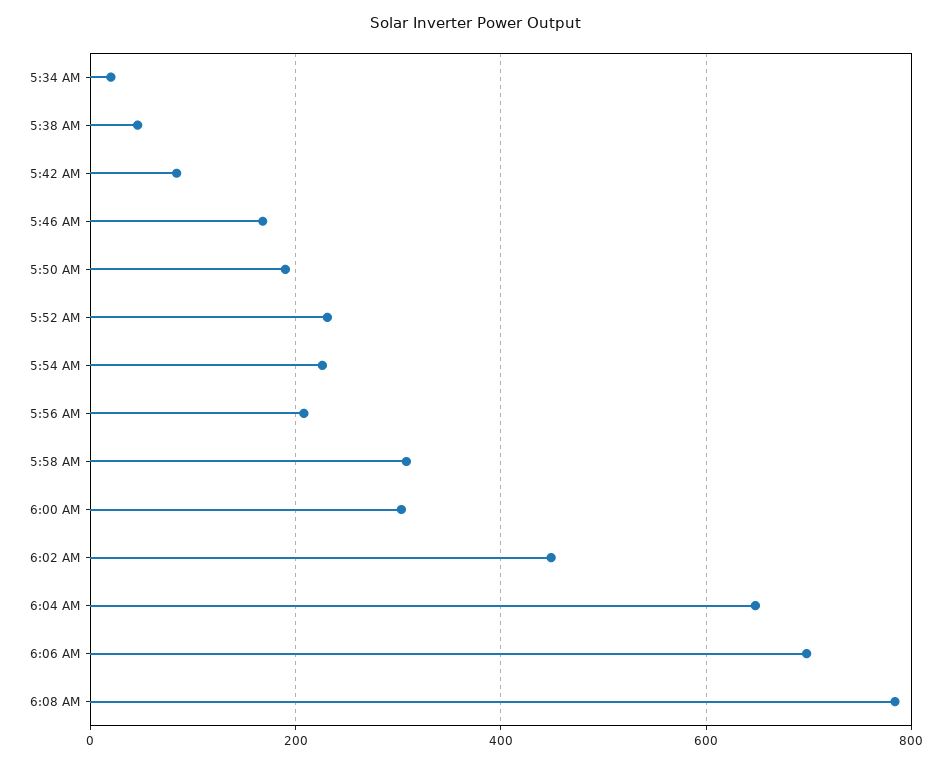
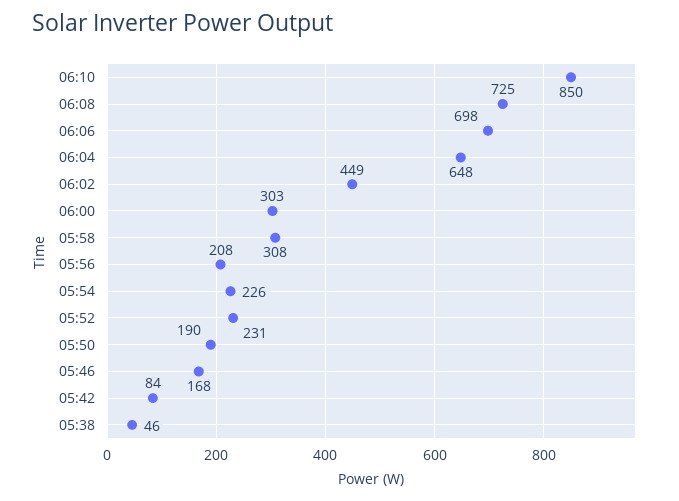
5:34 AM: 20 -> none
6:08 AM: 780 -> 725
06:10: none -> 850

